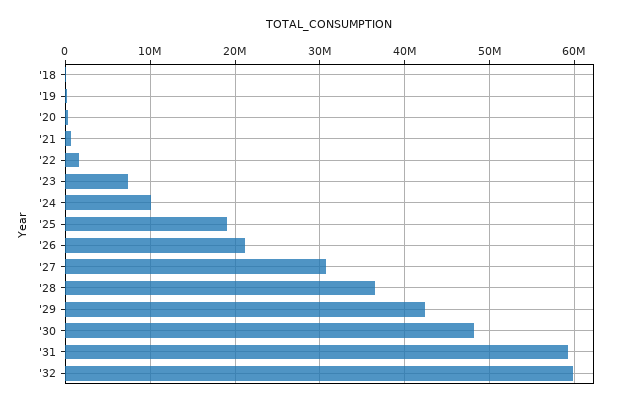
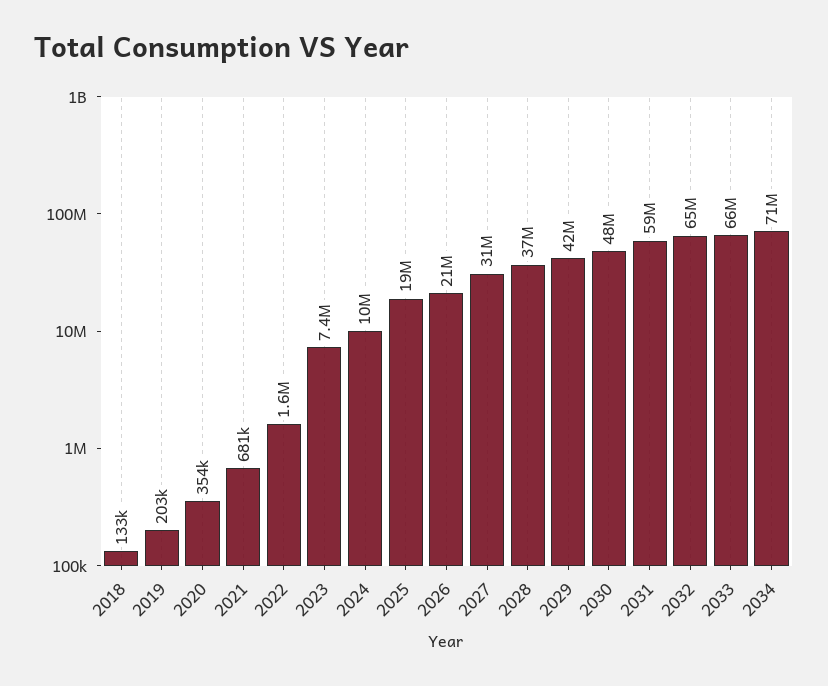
'32: 60000000 -> 65000000
2033: none -> 66000000
2034: none -> 71000000

